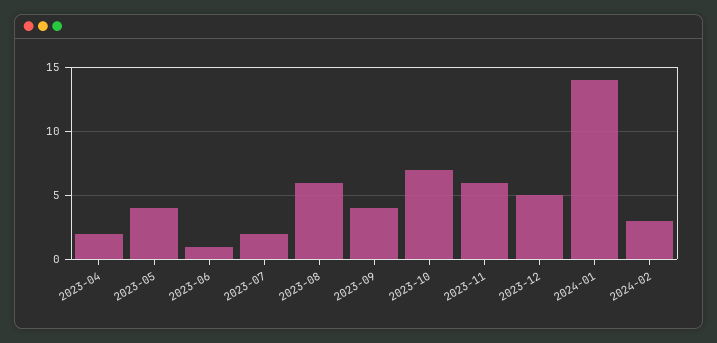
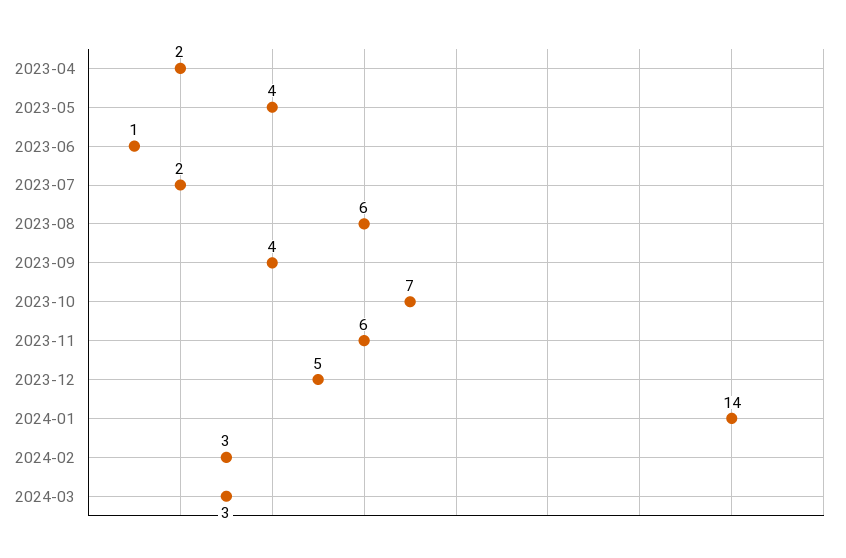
2024-03: none -> 3

